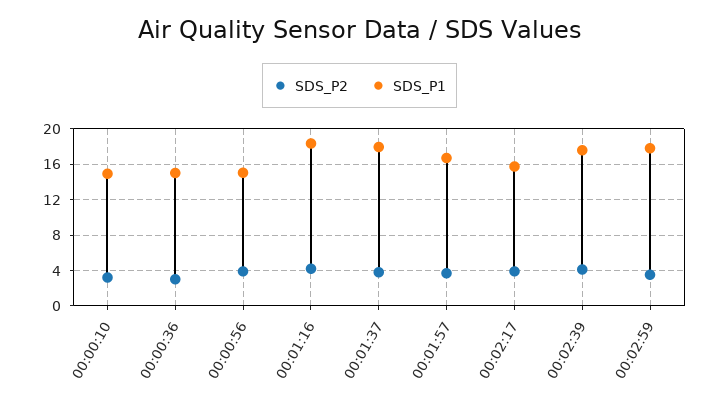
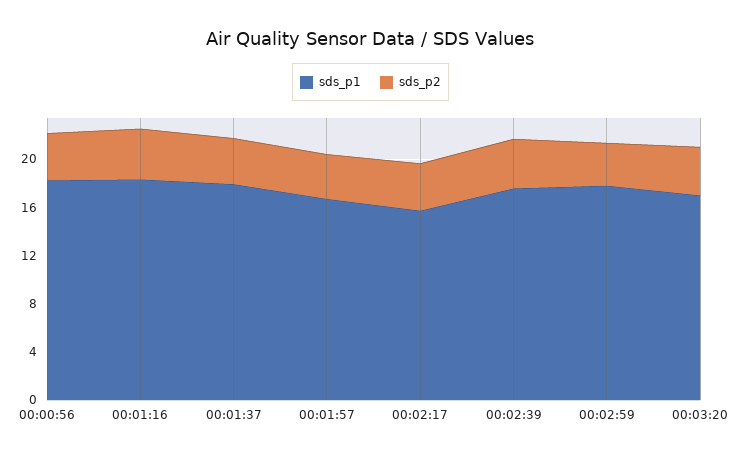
SDS_P2, 00:00:10: 3 -> none
SDS_P1, 00:00:10: 15 -> none
SDS_P2, 00:00:36: 3 -> none
SDS_P1, 00:00:36: 15 -> none
SDS_P1, 00:00:56: 15 -> 18
SDS_P1, 00:03:20: none -> 17
SDS_P2, 00:03:20: none -> 4

